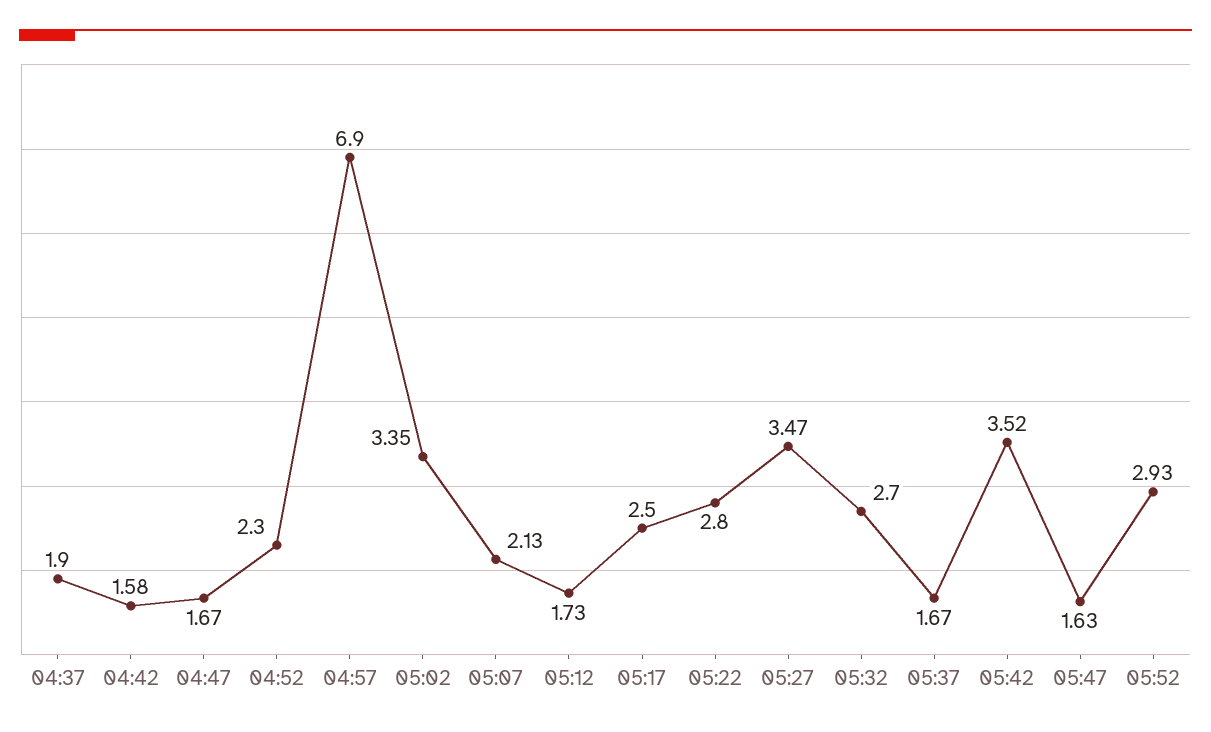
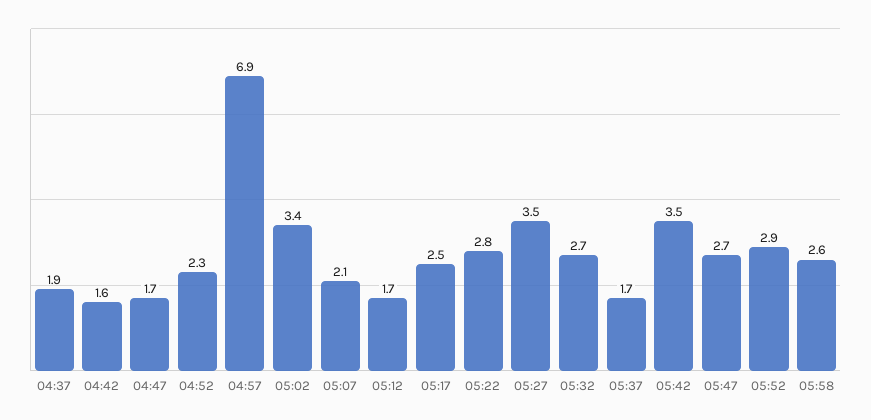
05:47: 1.63 -> 2.7
05:58: none -> 2.6

